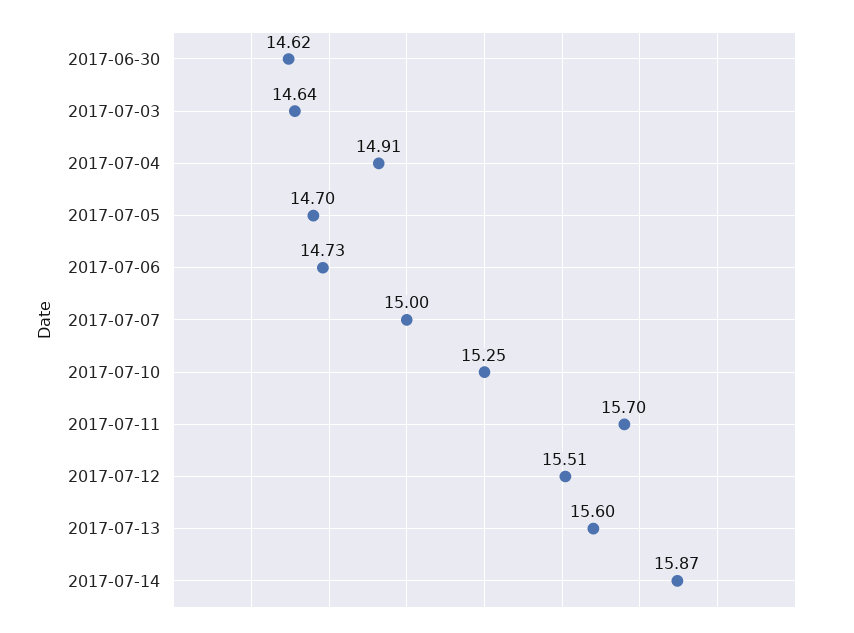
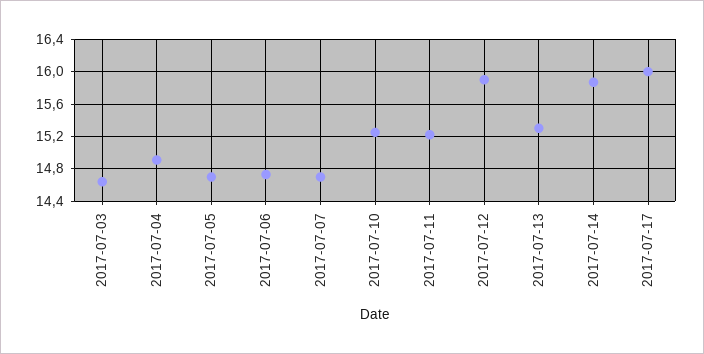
2017-06-30: 14.62 -> none
2017-07-07: 15 -> 14.7
2017-07-11: 15.7 -> 15.2
2017-07-12: 15.51 -> 15.9
2017-07-13: 15.6 -> 15.3
2017-07-17: none -> 16

